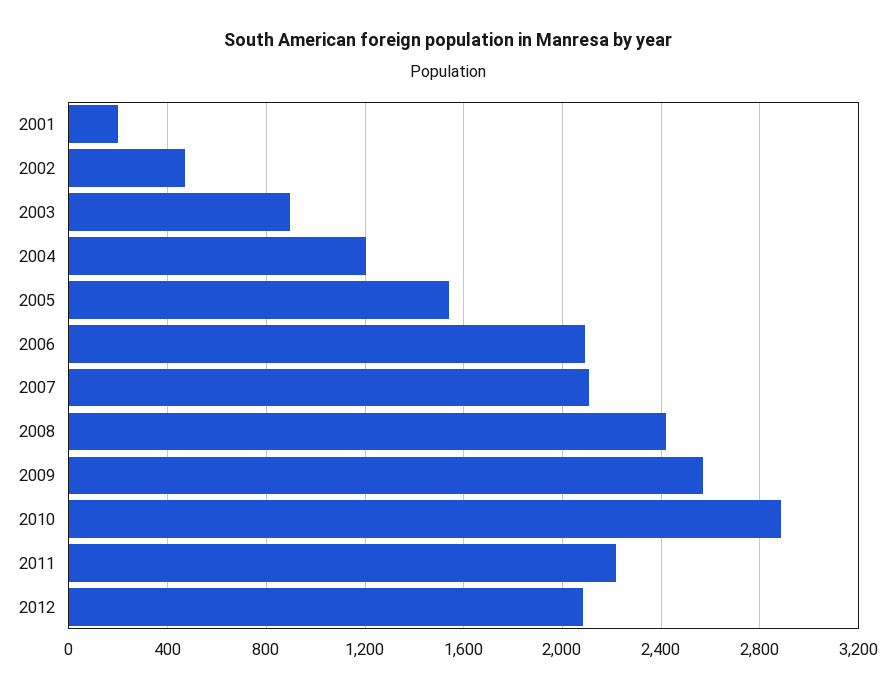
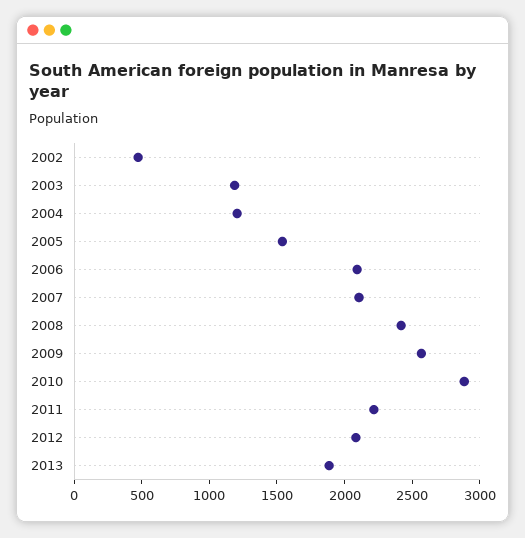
2001: 200 -> none
2003: 900 -> 1200
2013: none -> 1900

